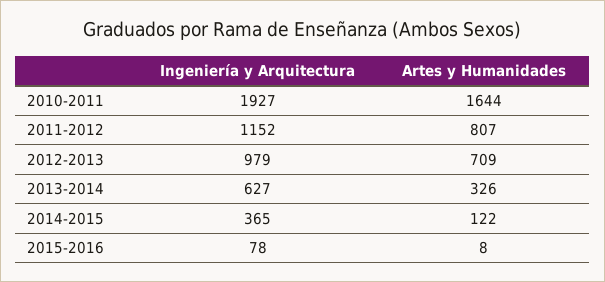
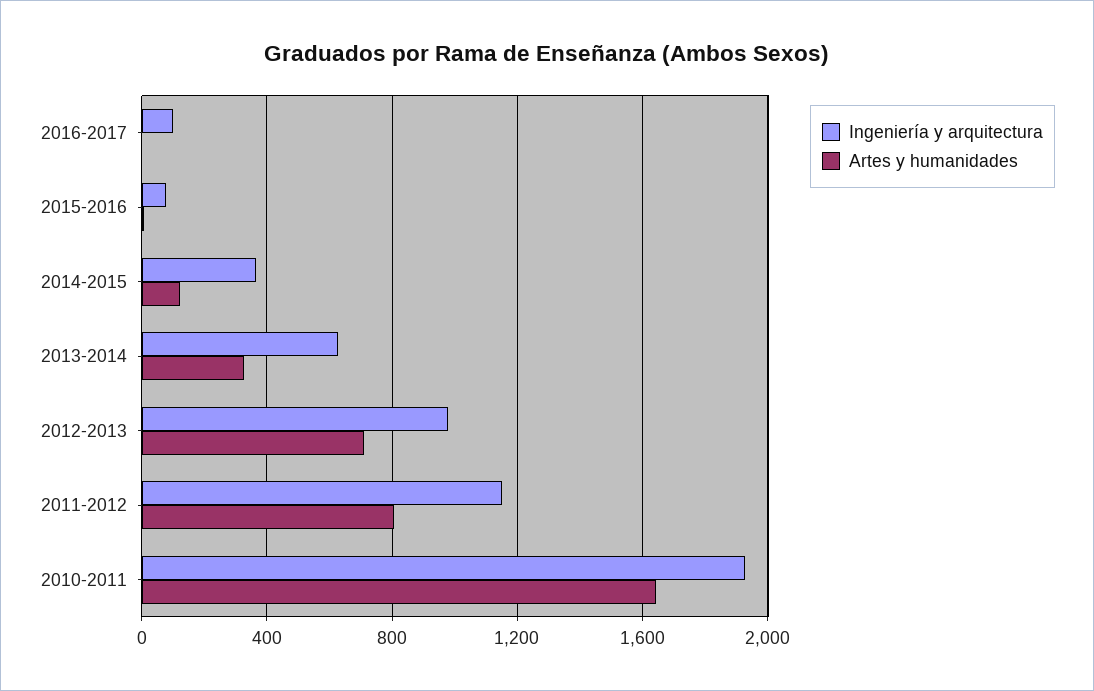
Ingeniería y Arquitectura, 2016-2017: none -> 100
Artes y Humanidades, 2016-2017: none -> 0

